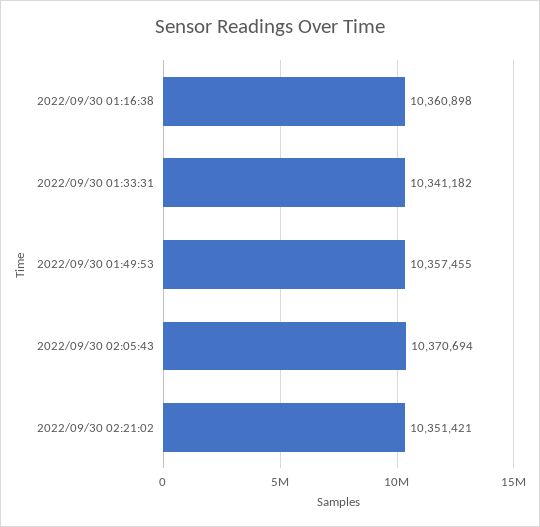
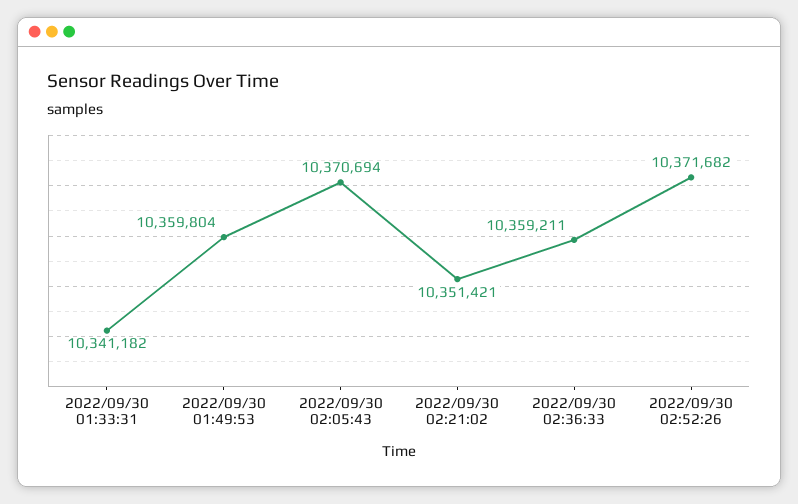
2022/09/30 01:16:38: 10360898 -> none
2022/09/30 01:49:53: 10357455 -> 10359804
2022/09/30 02:36:33: none -> 10359211
2022/09/30 02:52:26: none -> 10371682

